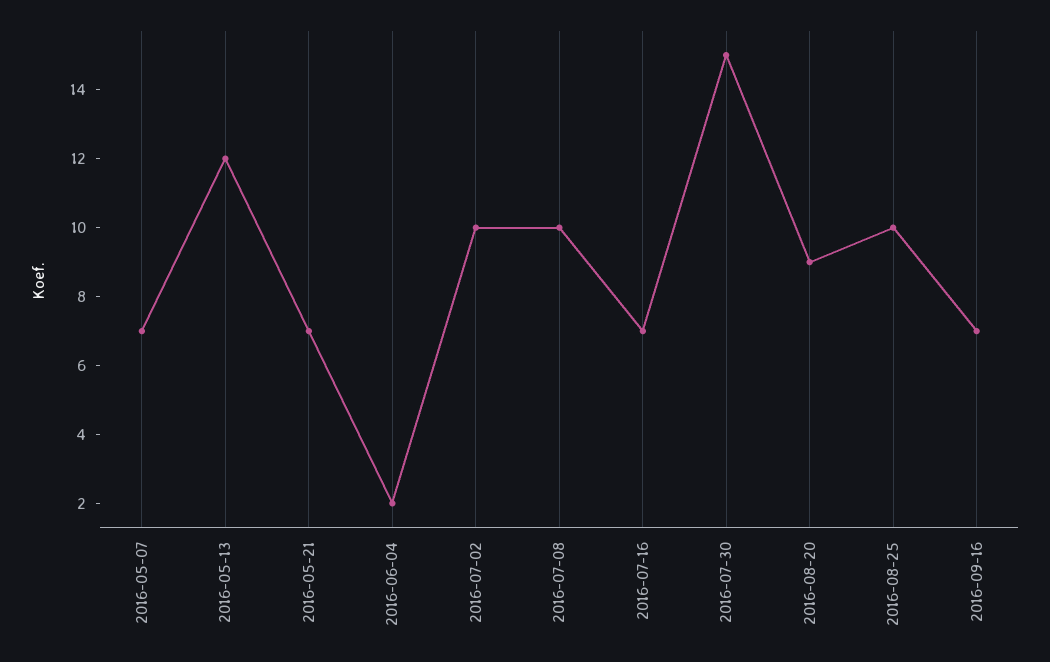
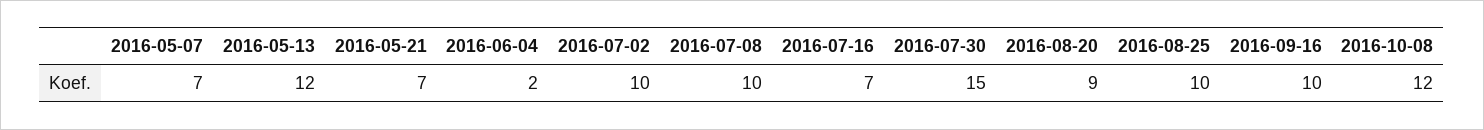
2016-09-16: 7 -> 10
2016-10-08: none -> 12

